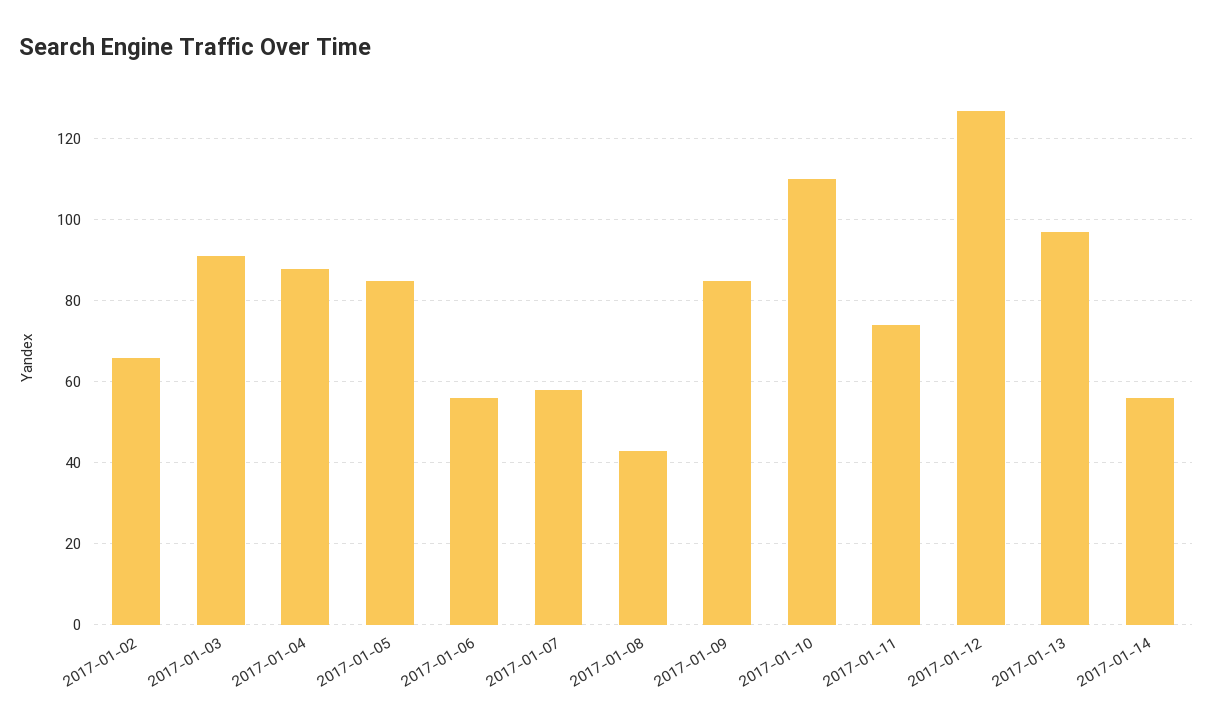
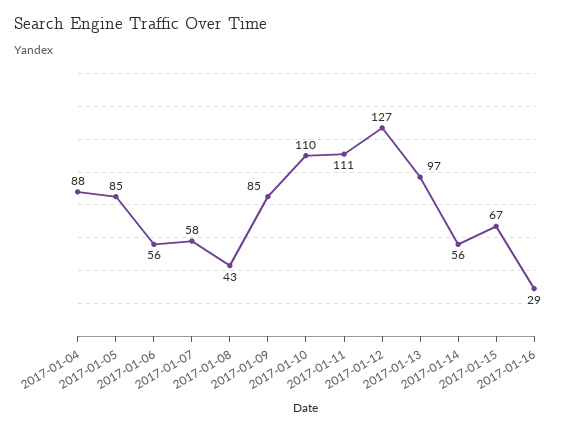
2017-01-02: 65 -> none
2017-01-03: 90 -> none
2017-01-11: 75 -> 111
2017-01-15: none -> 67
2017-01-16: none -> 29

